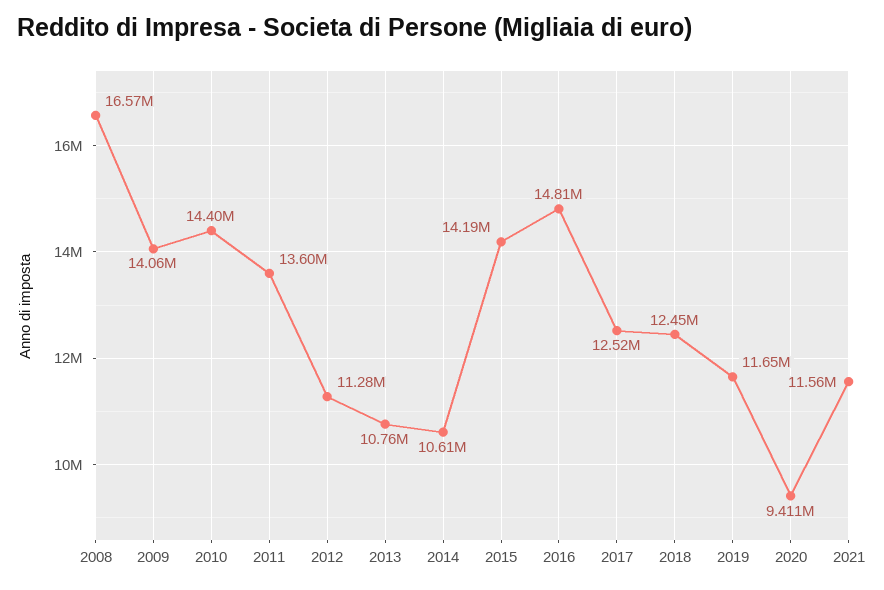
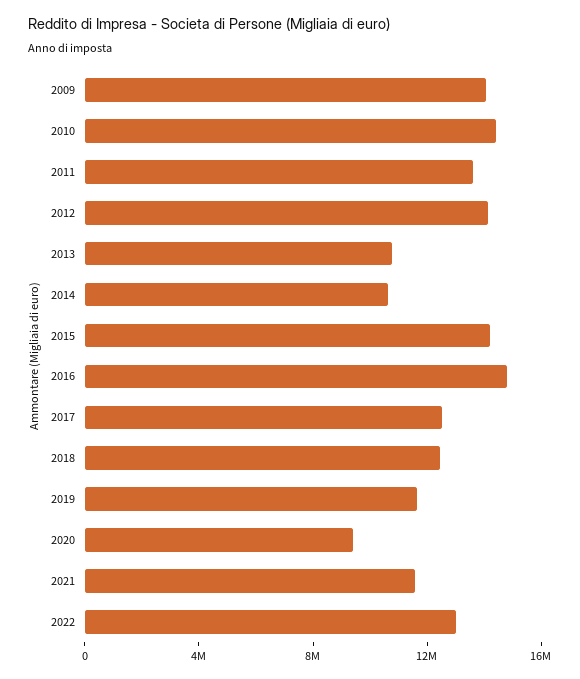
2008: 16570000 -> none
2012: 11280000 -> 14000000
2022: none -> 13000000

